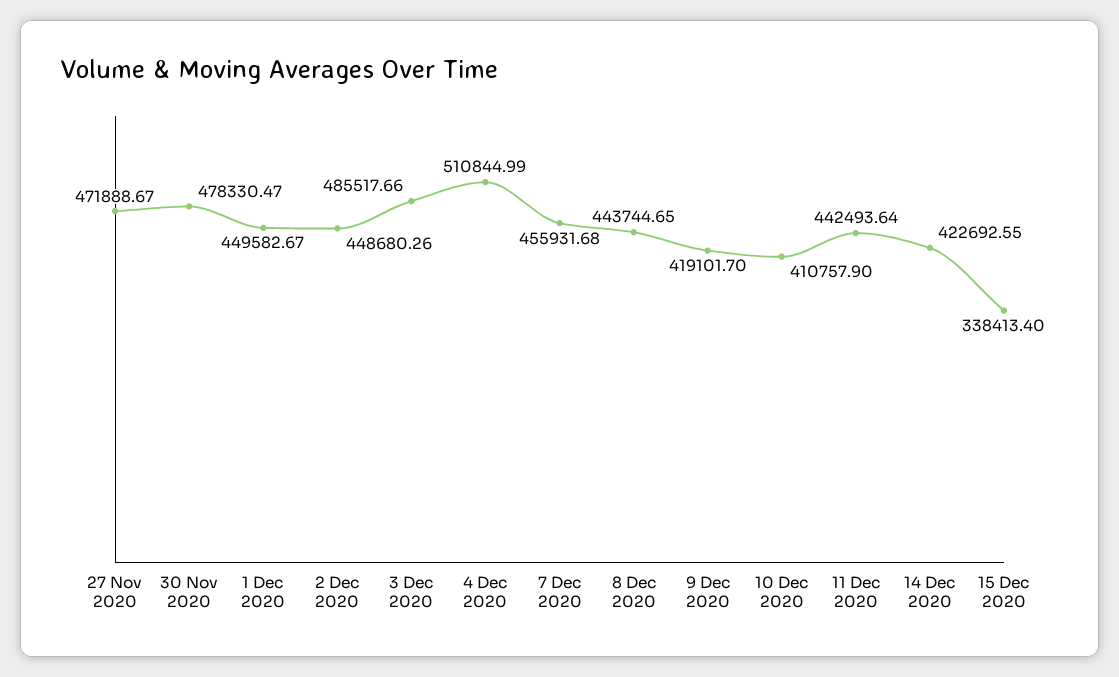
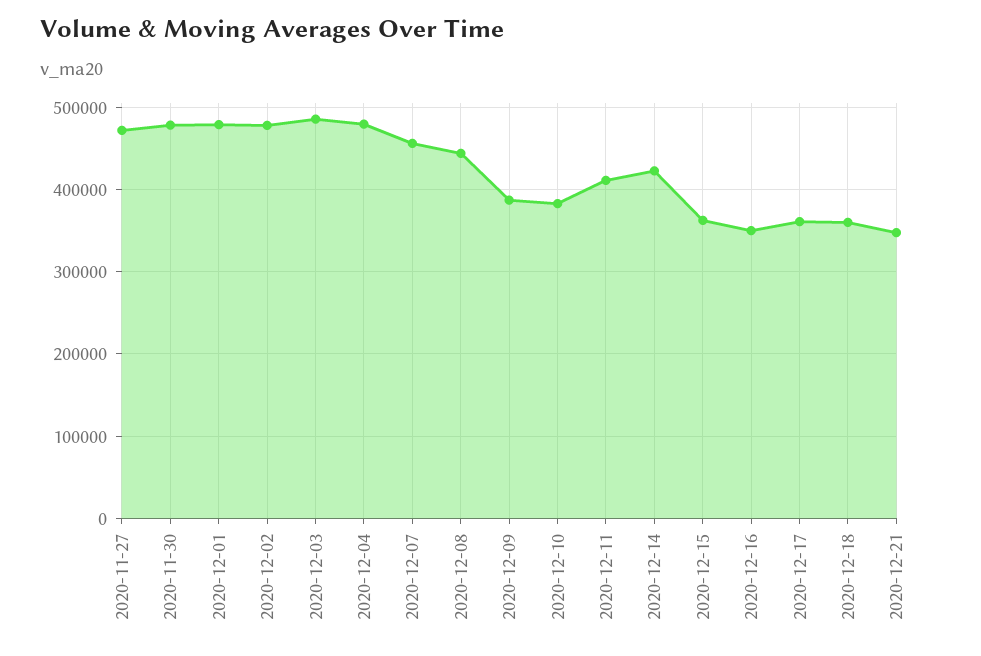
1 Dec 2020: 449582.67 -> 480000
2 Dec 2020: 448680.26 -> 480000
4 Dec 2020: 510844.99 -> 480000
9 Dec 2020: 419101.7 -> 390000
10 Dec 2020: 410757.9 -> 380000
11 Dec 2020: 442493.64 -> 410000
15 Dec 2020: 338413.4 -> 360000
2020-12-16: none -> 350000
2020-12-17: none -> 360000
2020-12-18: none -> 360000
2020-12-21: none -> 350000

